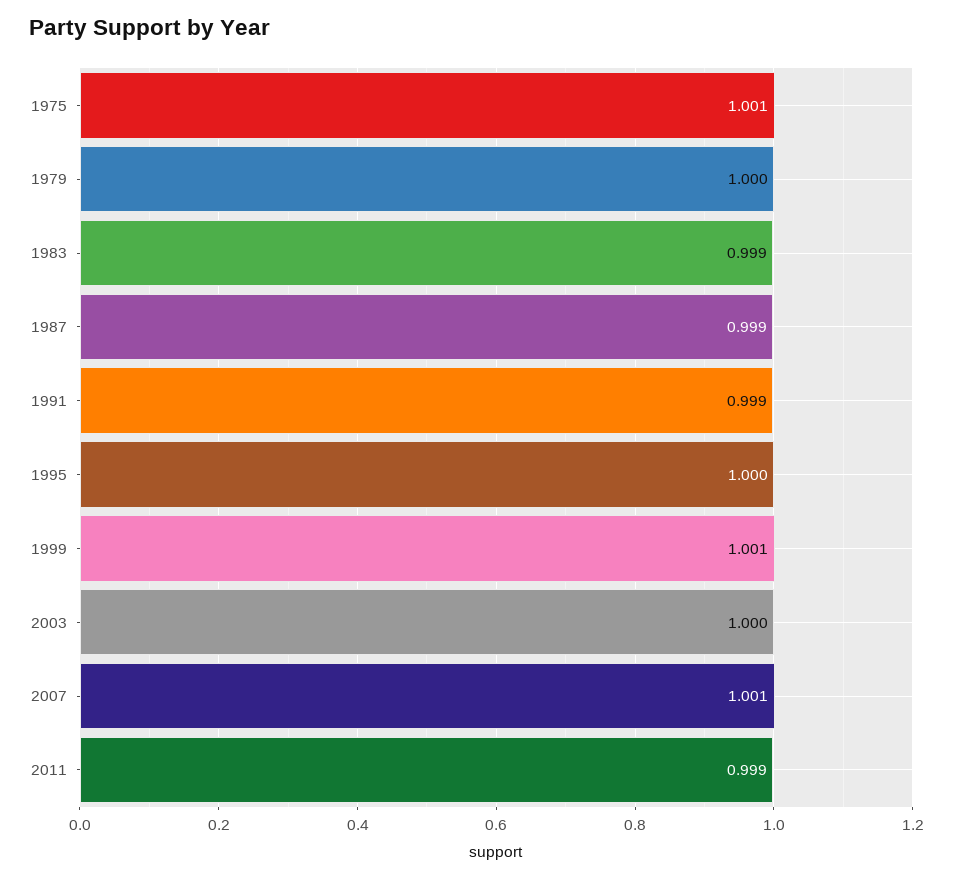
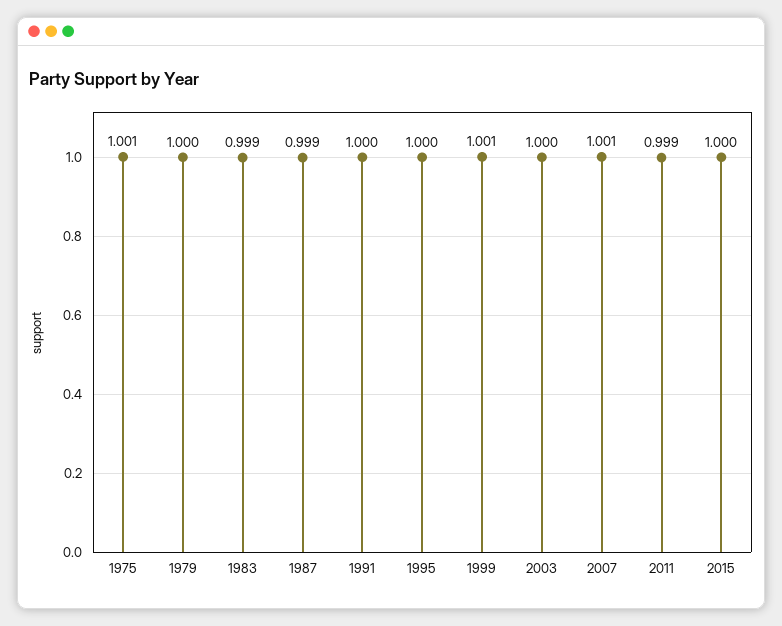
1991: 0.999 -> 1
2015: none -> 1

